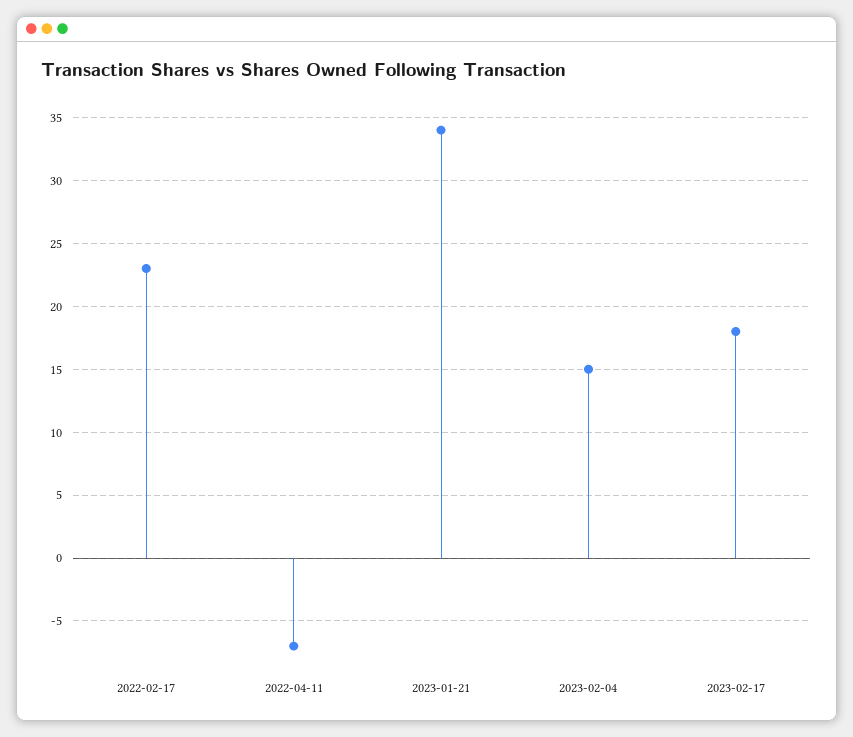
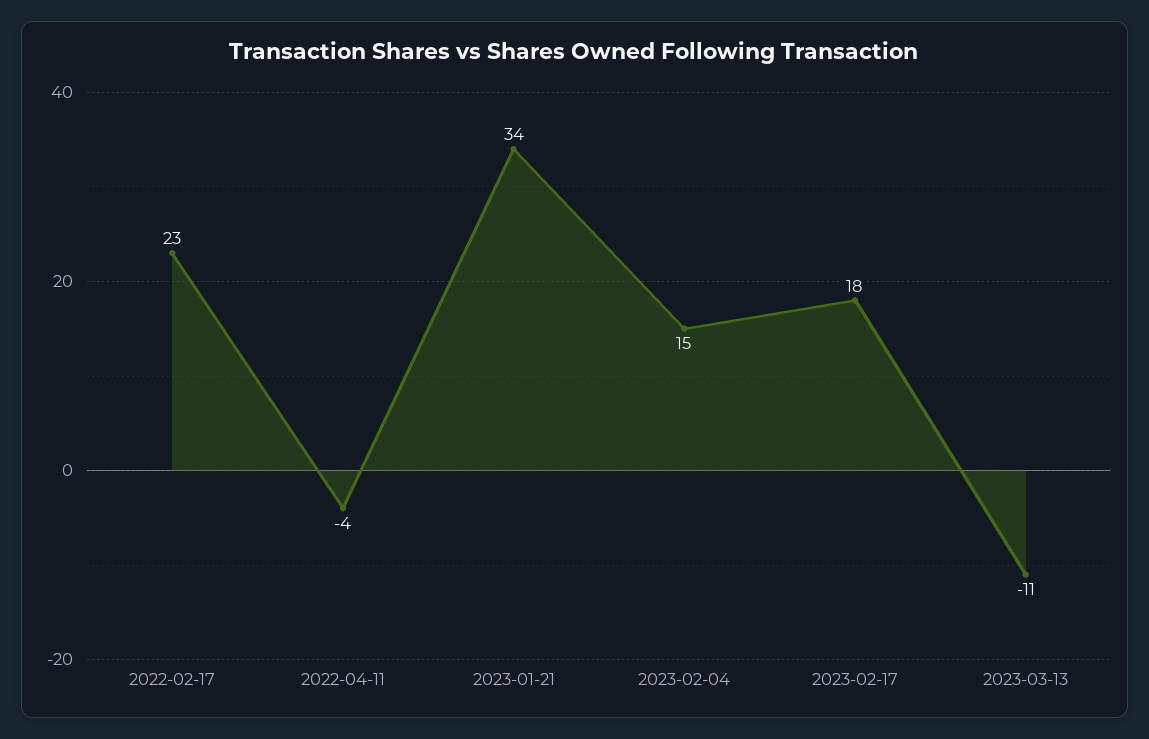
2022-04-11: -7 -> -4
2023-03-13: none -> -11

